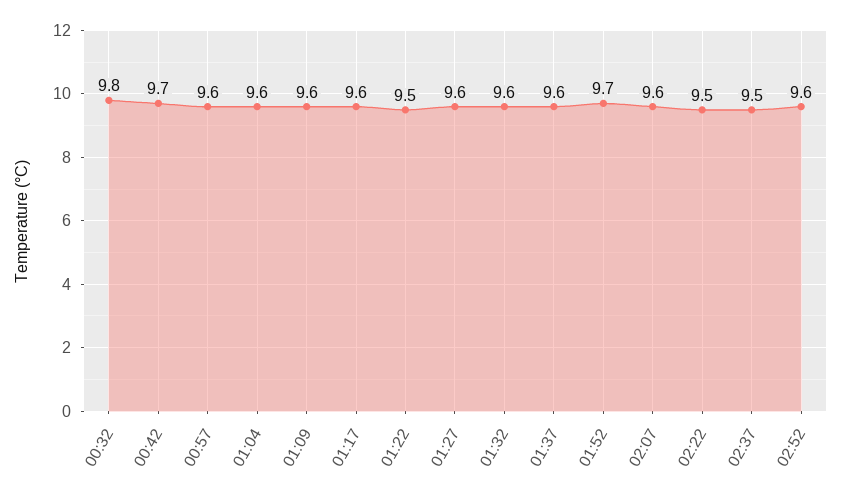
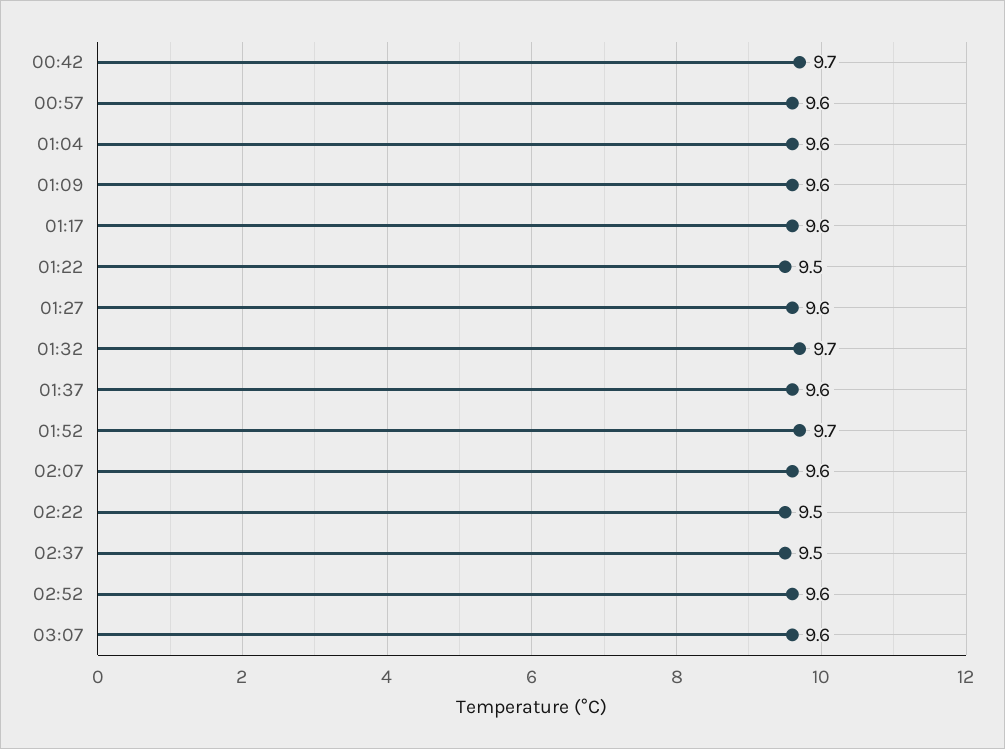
00:32: 9.8 -> none
01:32: 9.6 -> 9.7
03:07: none -> 9.6

